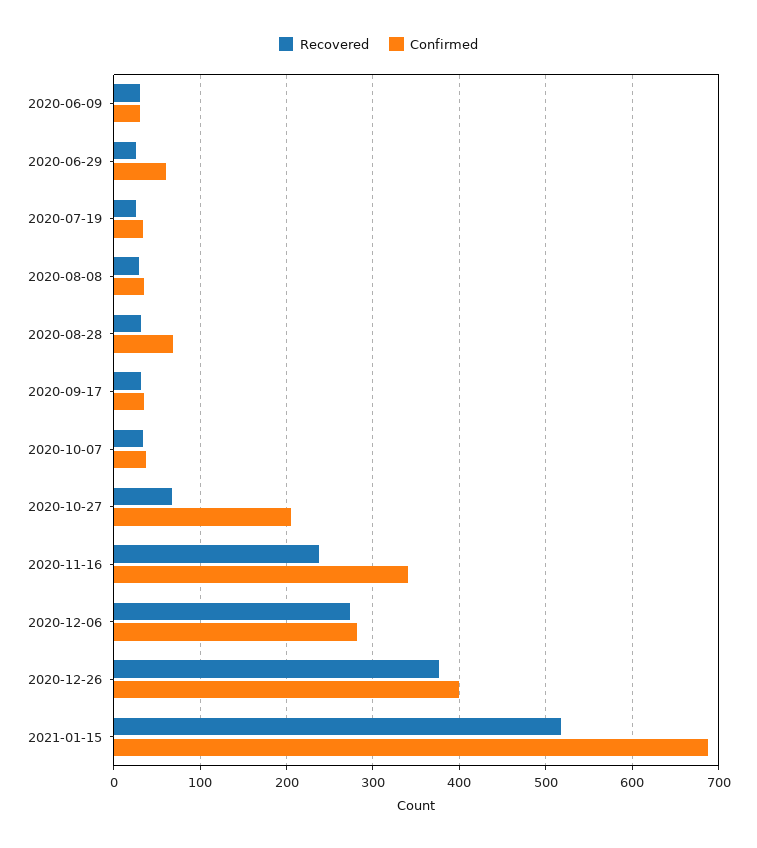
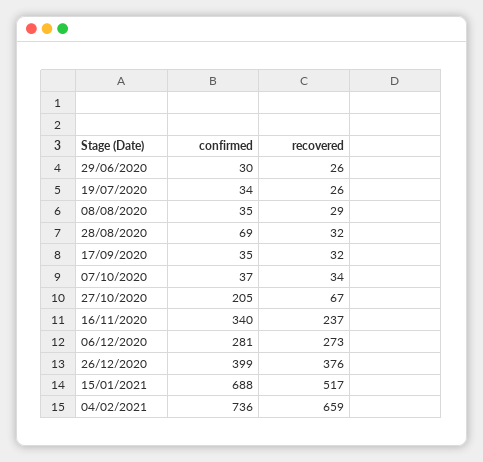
Recovered, 2020-06-09: 30 -> none
Confirmed, 2020-06-09: 30 -> none
Confirmed, 2020-06-29: 60 -> 30
Confirmed, 04/02/2021: none -> 736
Recovered, 04/02/2021: none -> 659

